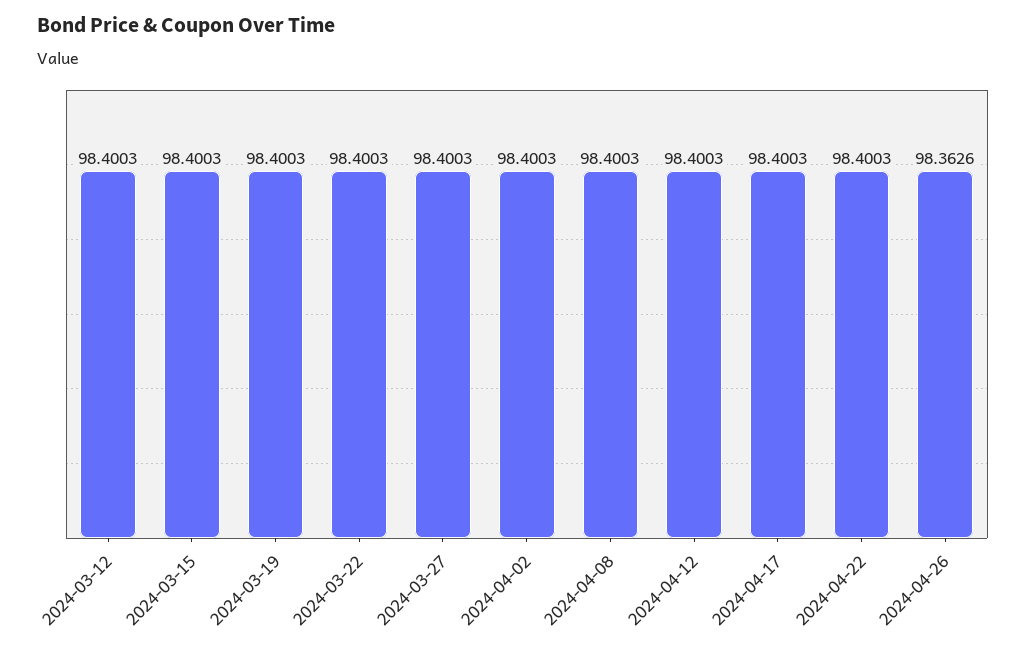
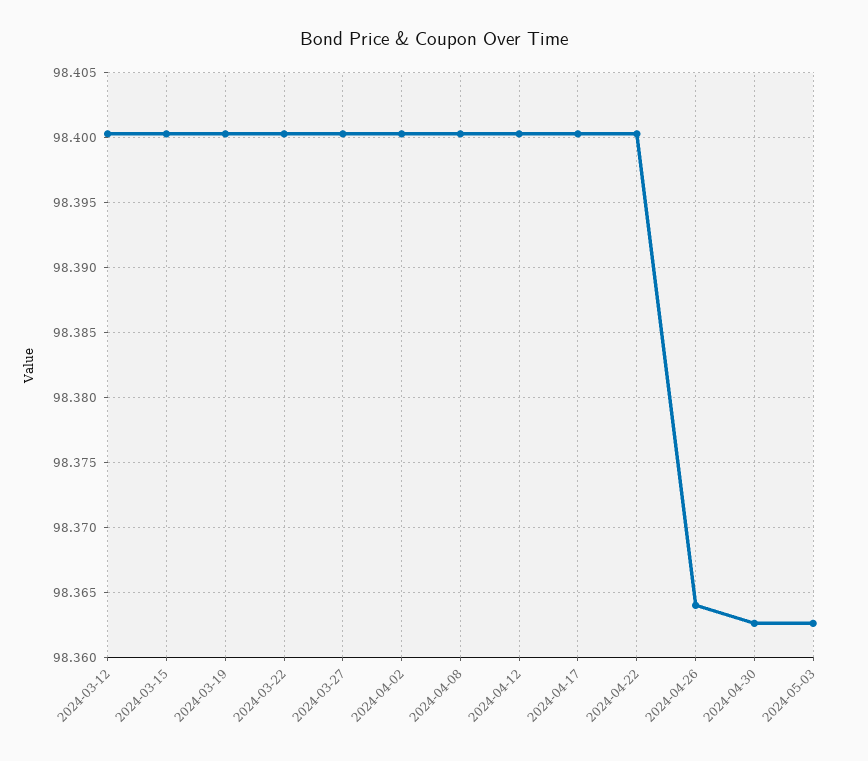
2024-04-26: 98.3626 -> 98.364
2024-04-30: none -> 98.3625
2024-05-03: none -> 98.3625

